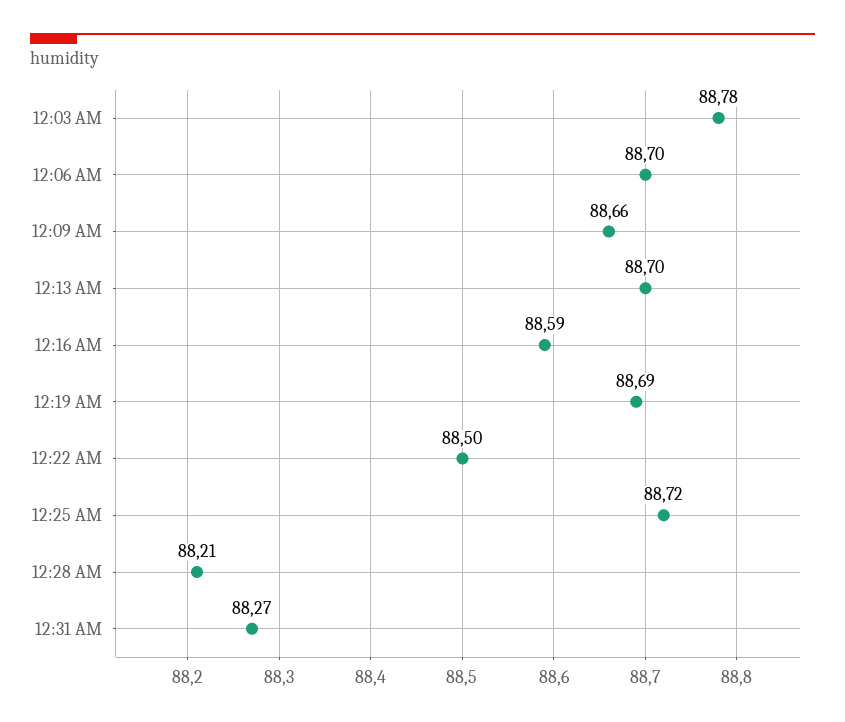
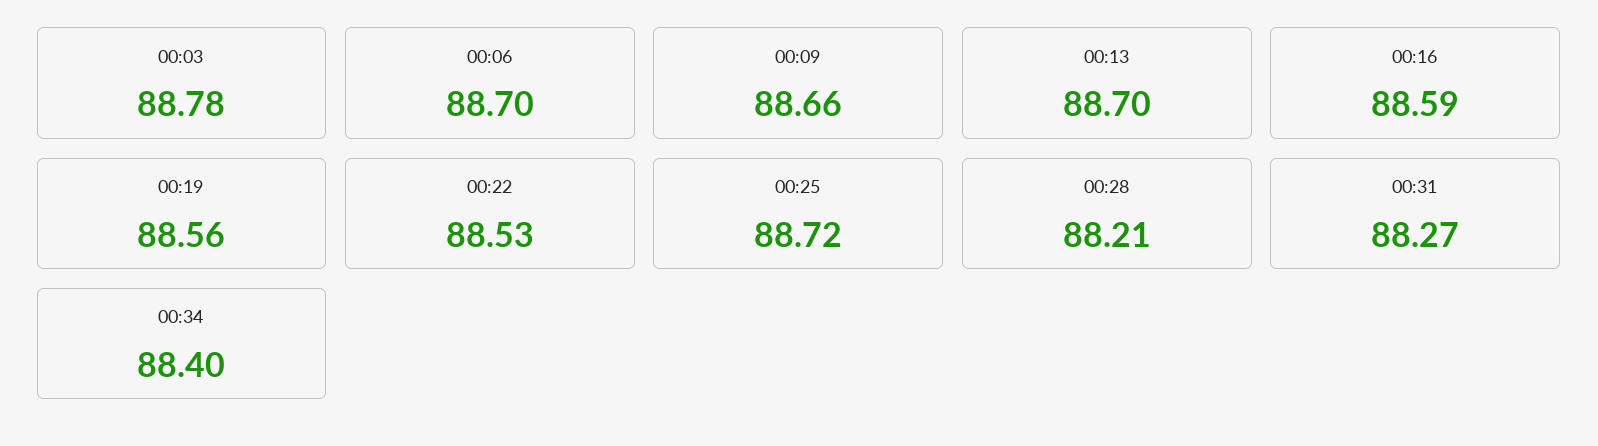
12:19 AM: 88.69 -> 88.56
12:22 AM: 88.5 -> 88.53
00:34: none -> 88.4

